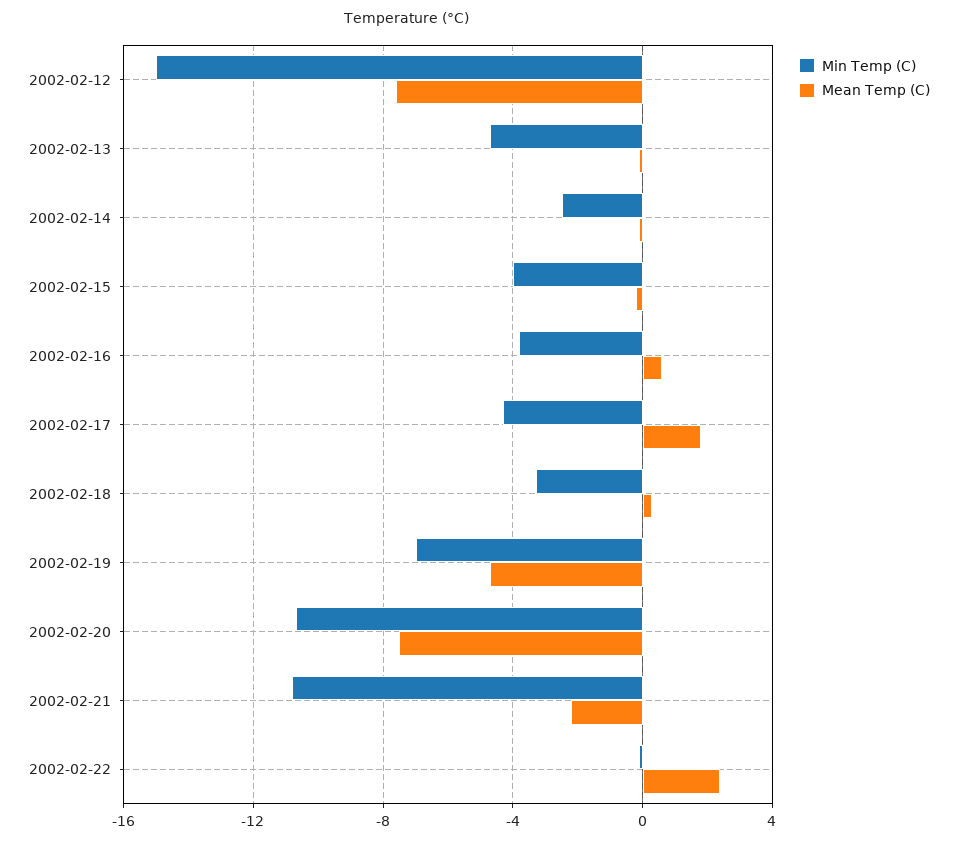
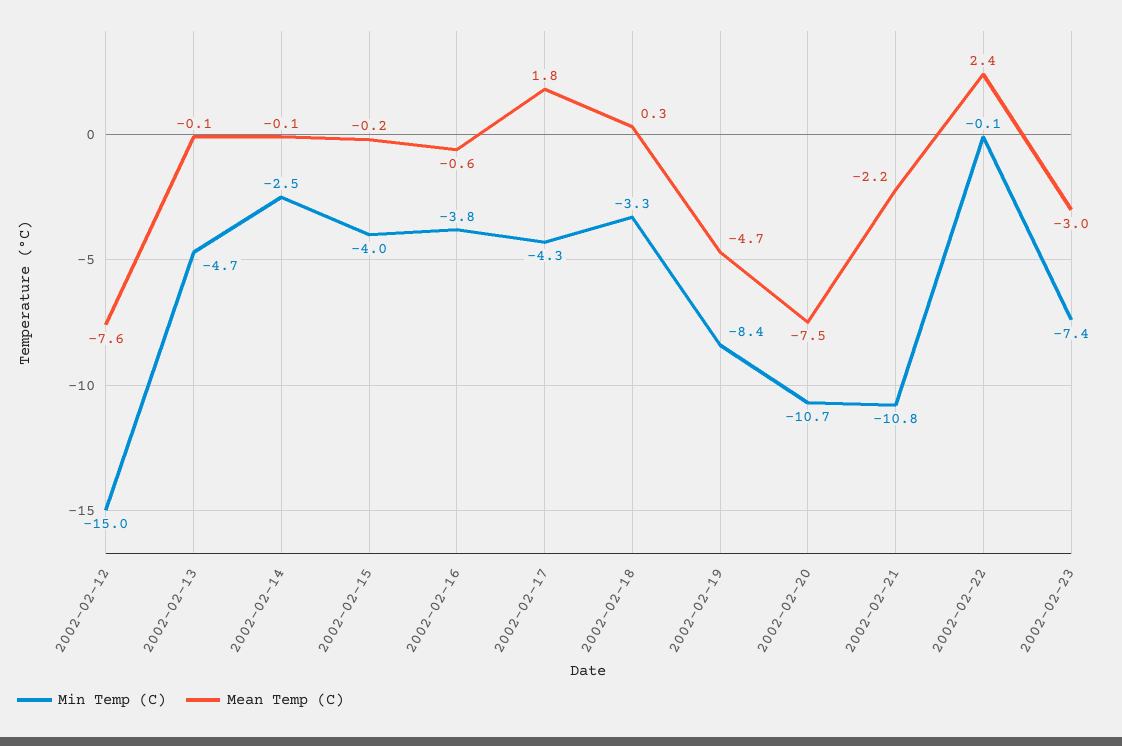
Mean Temp (C), 2002-02-16: 0.5 -> -0.6
Min Temp (C), 2002-02-19: -7 -> -8.4
Min Temp (C), 2002-02-23: none -> -7.4
Mean Temp (C), 2002-02-23: none -> -3

